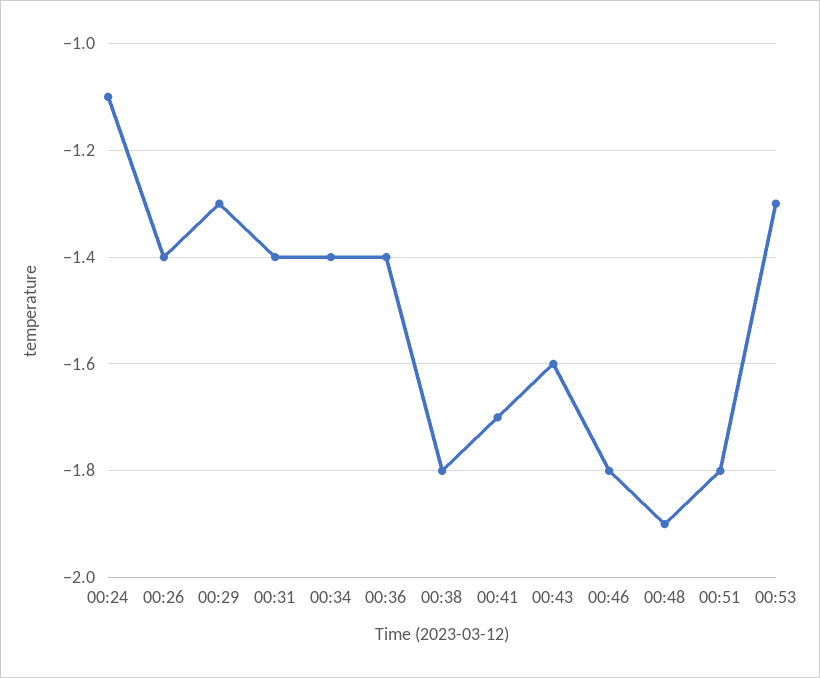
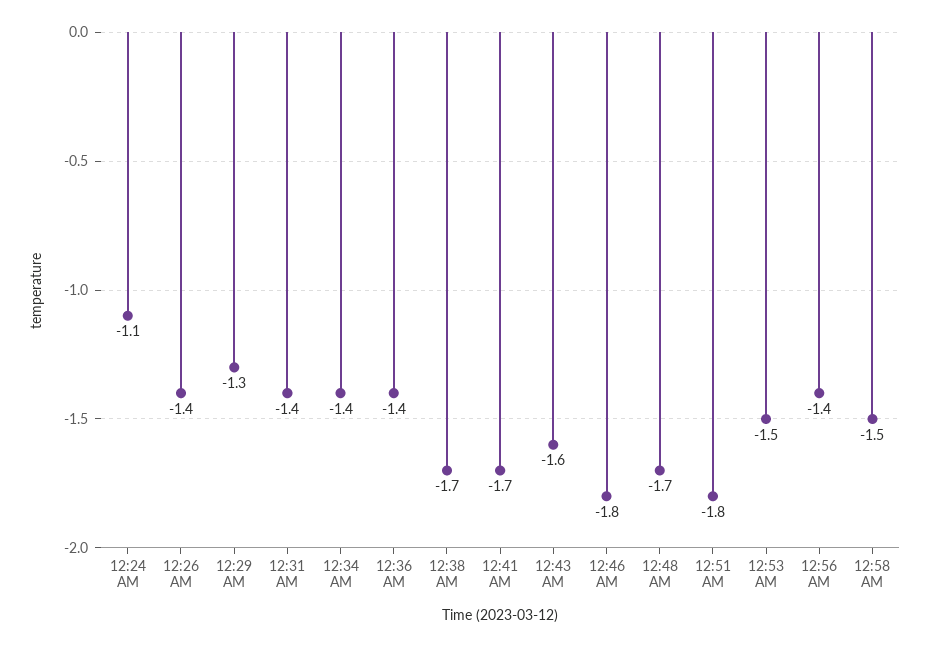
00:38: -1.8 -> -1.7
00:48: -1.9 -> -1.7
00:53: -1.3 -> -1.5
12:56 AM: none -> -1.4
12:58 AM: none -> -1.5

